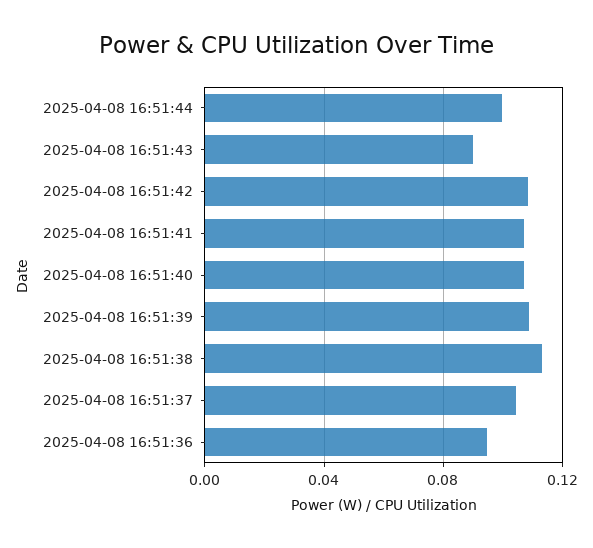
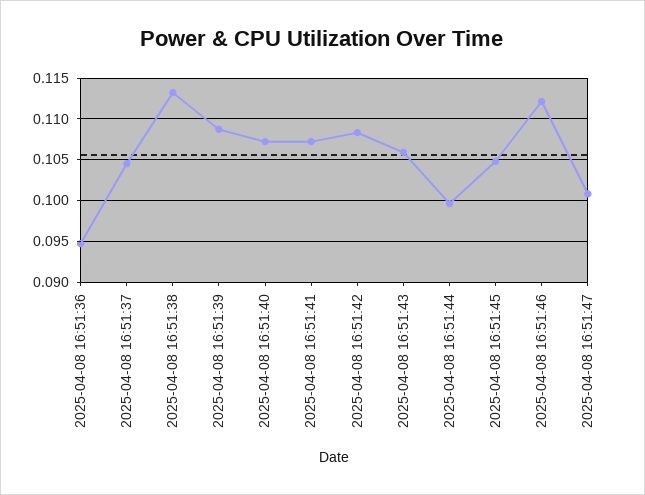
2025-04-08 16:51:43: 0.09 -> 0.106
2025-04-08 16:51:45: none -> 0.105
2025-04-08 16:51:46: none -> 0.112
2025-04-08 16:51:47: none -> 0.101

